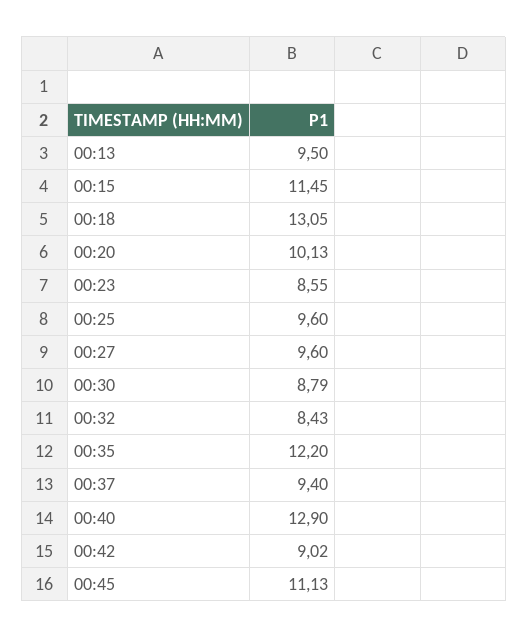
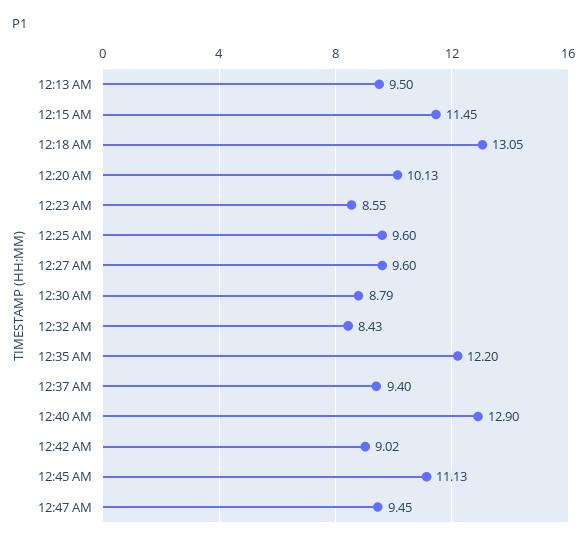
12:47 AM: none -> 9.45

